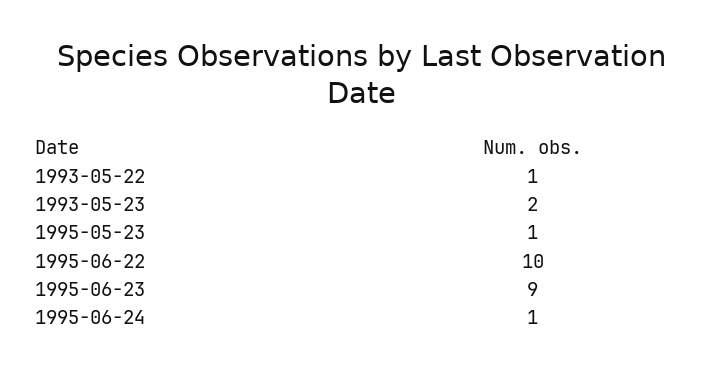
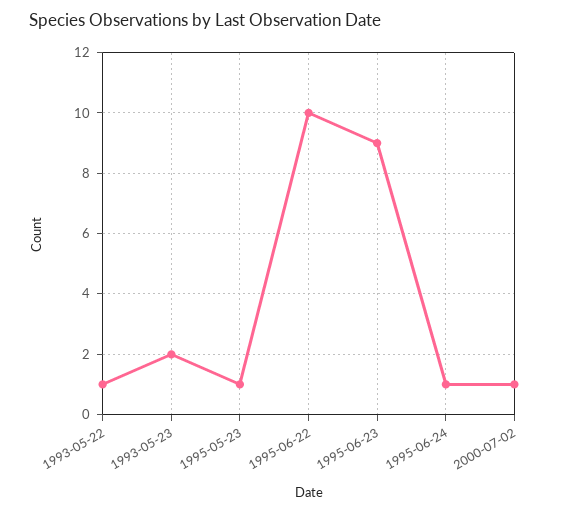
2000-07-02: none -> 1

